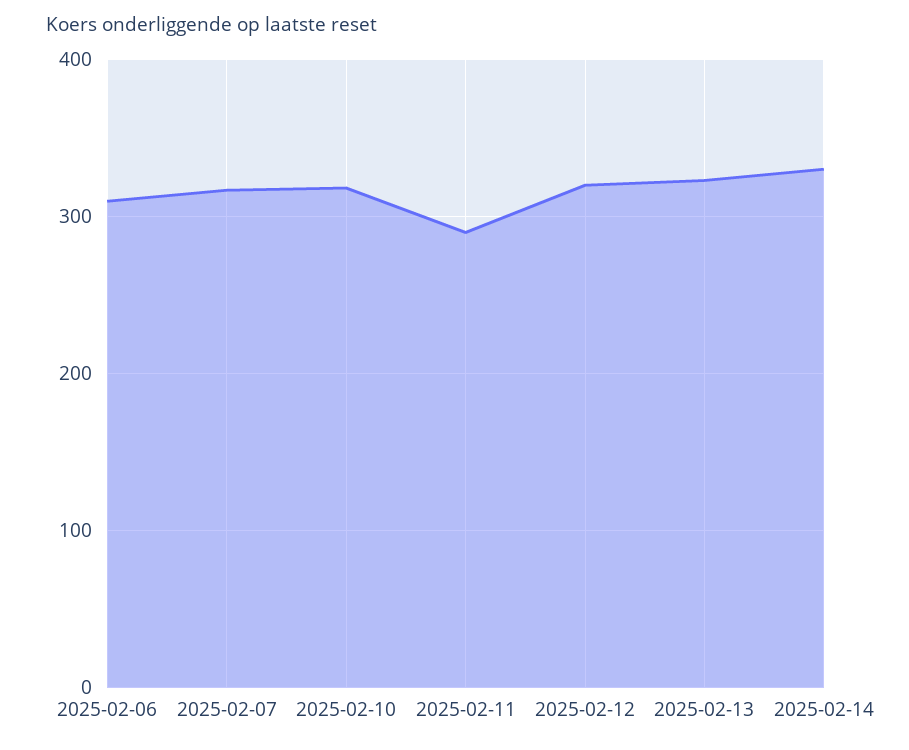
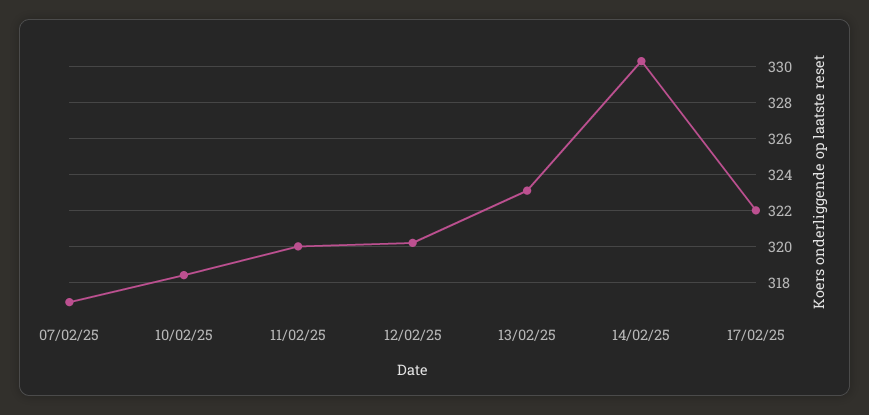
2025-02-06: 310 -> none
2025-02-11: 290 -> 320
17/02/25: none -> 322

